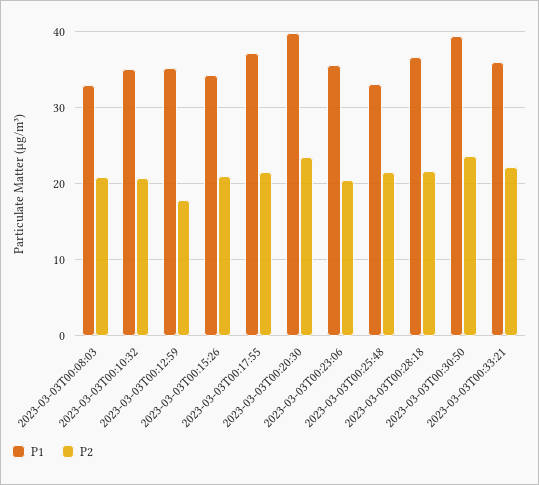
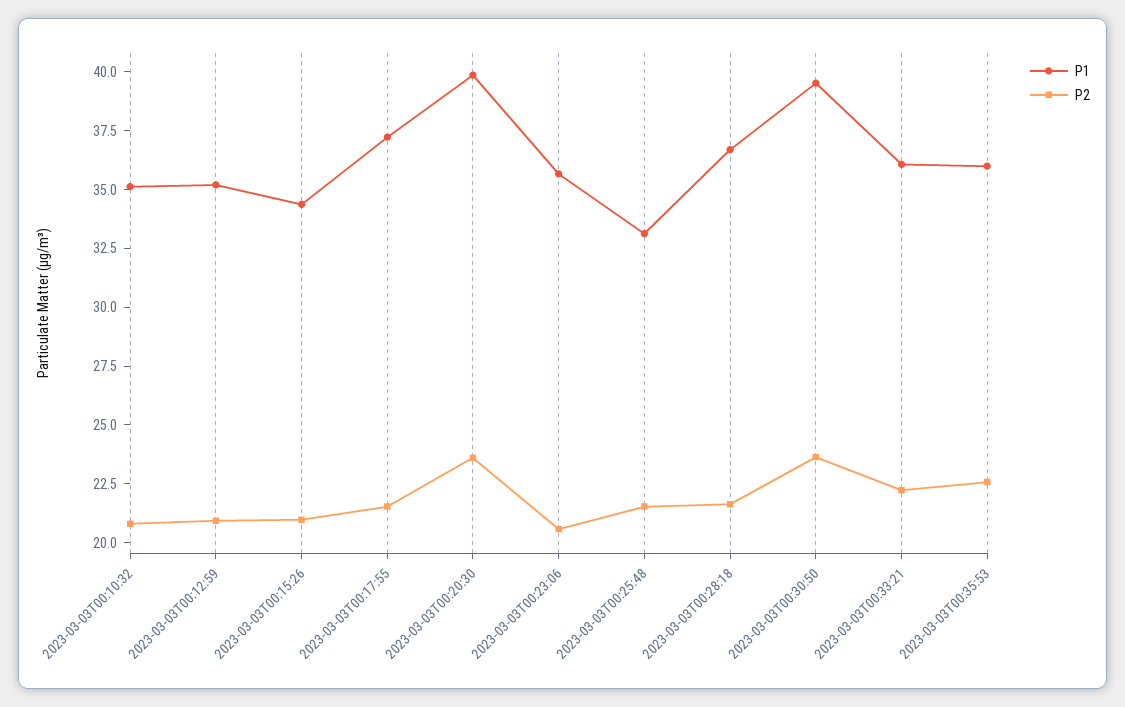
P1, 2023-03-03T00:08:03: 33 -> none
P2, 2023-03-03T00:08:03: 21 -> none
P2, 2023-03-03T00:12:59: 18 -> 21
P1, 2023-03-03T00:35:53: none -> 36
P2, 2023-03-03T00:35:53: none -> 22.5

